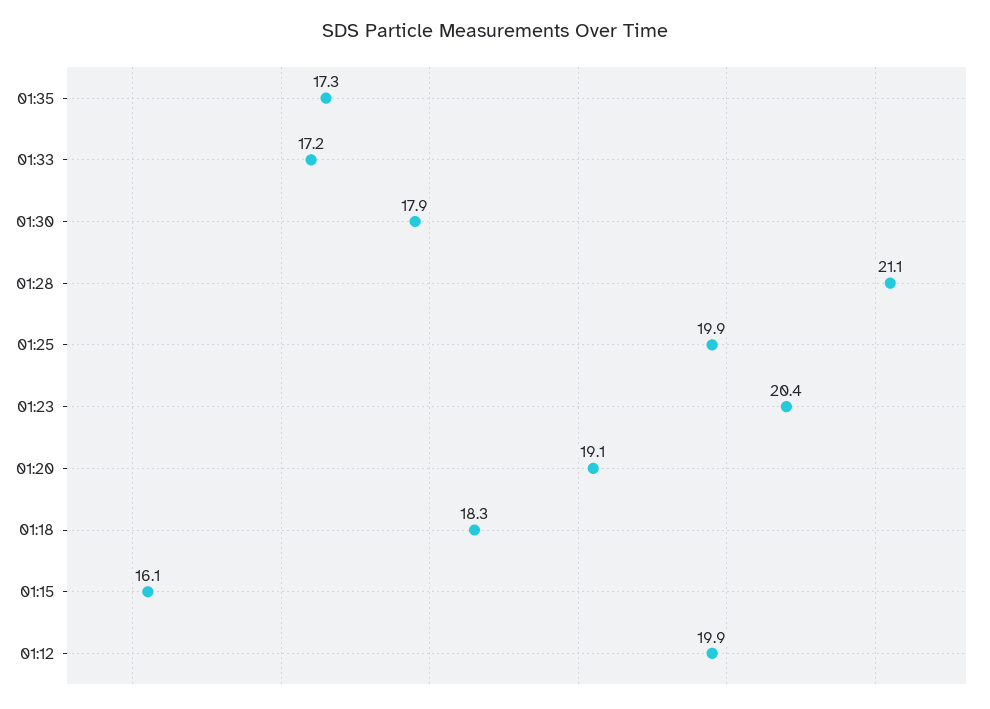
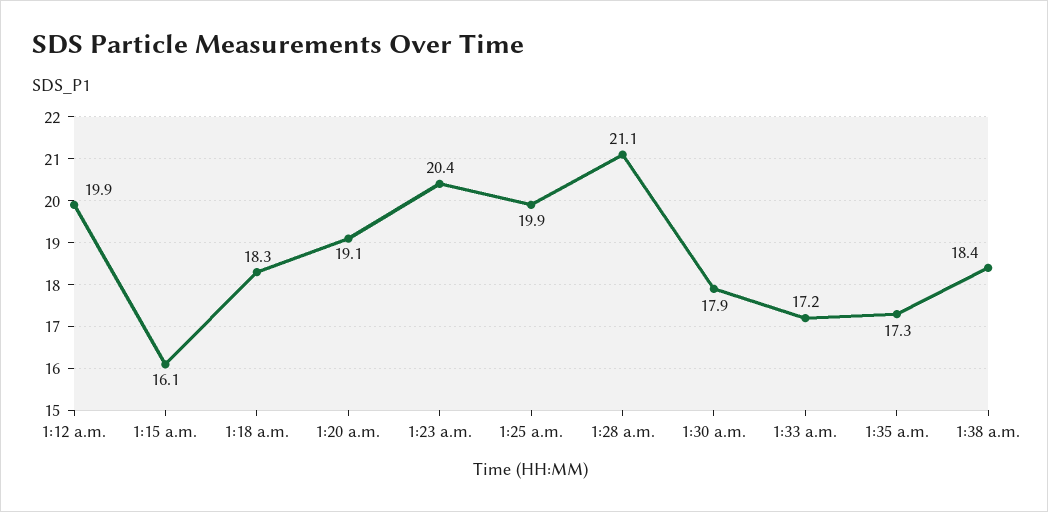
1:38 a.m.: none -> 18.4

